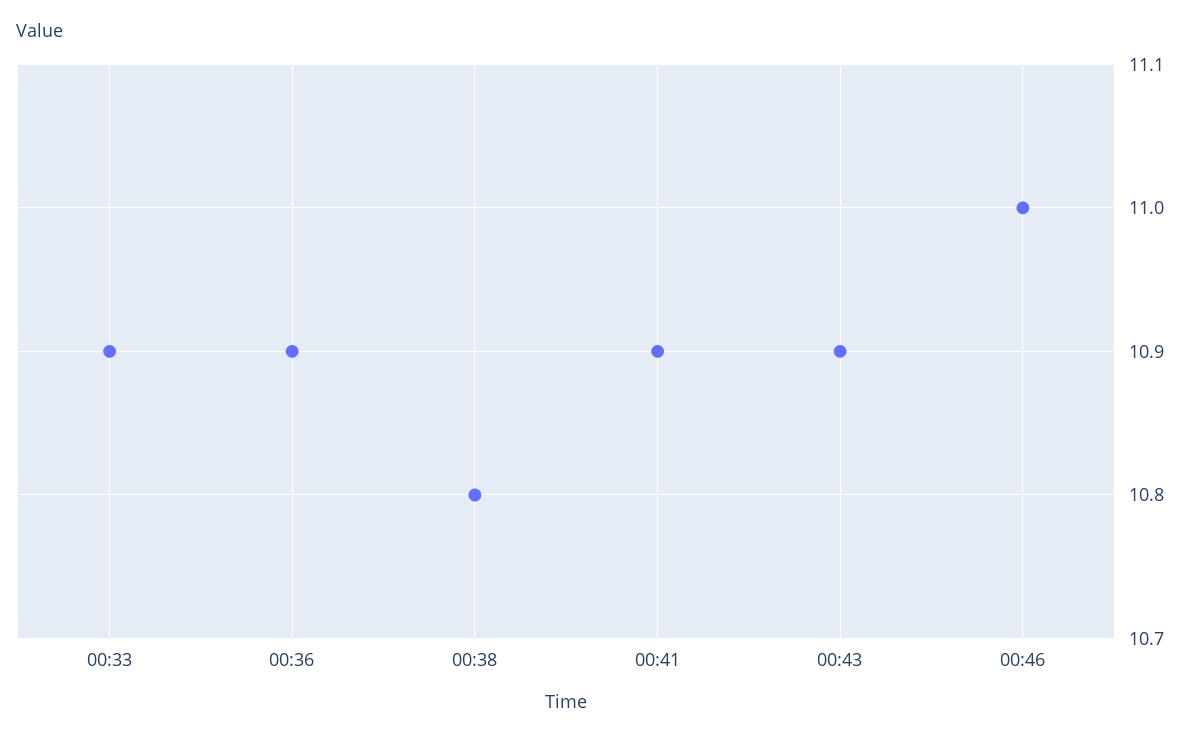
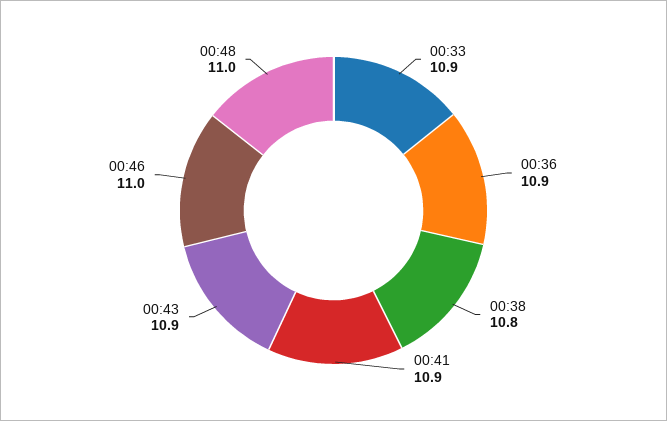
00:48: none -> 11

